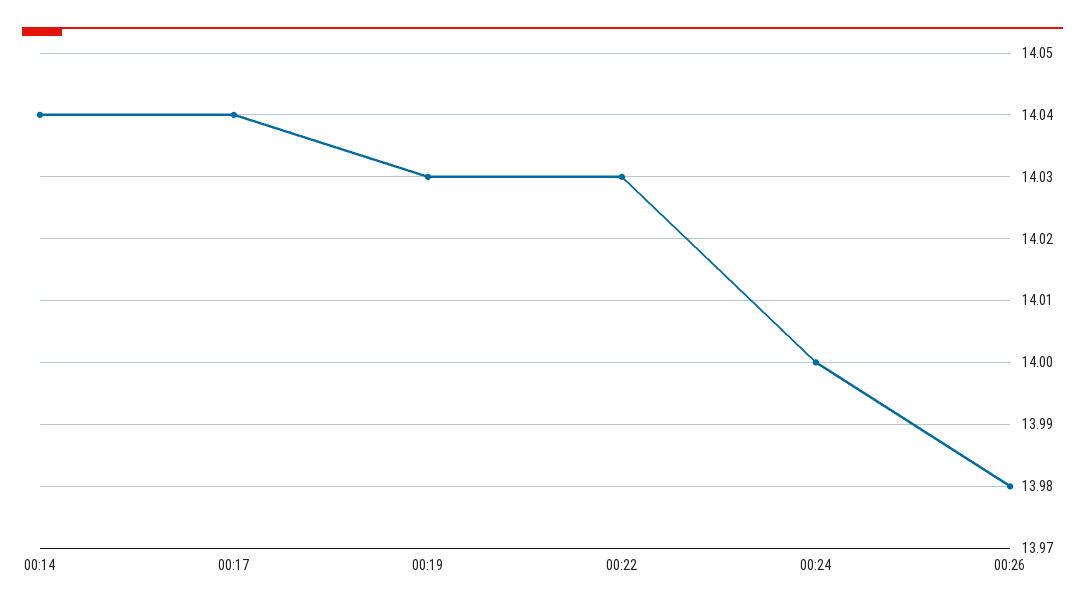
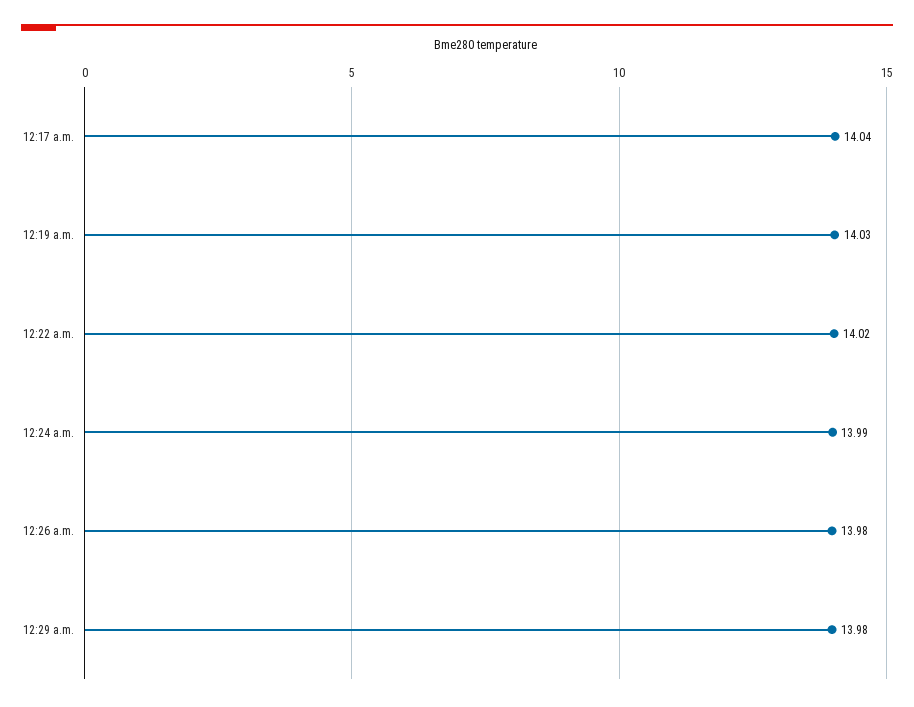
00:14: 14.04 -> none
00:22: 14.03 -> 14.02
00:24: 14 -> 13.99
12:29 a.m.: none -> 13.98

